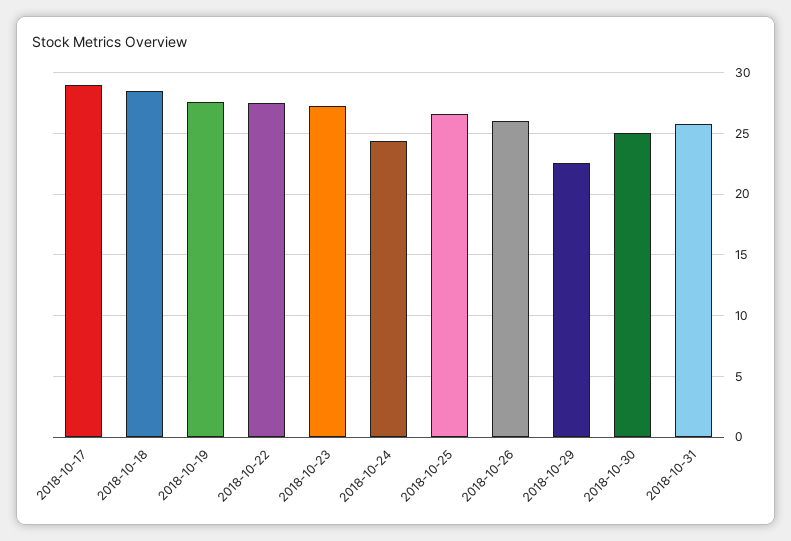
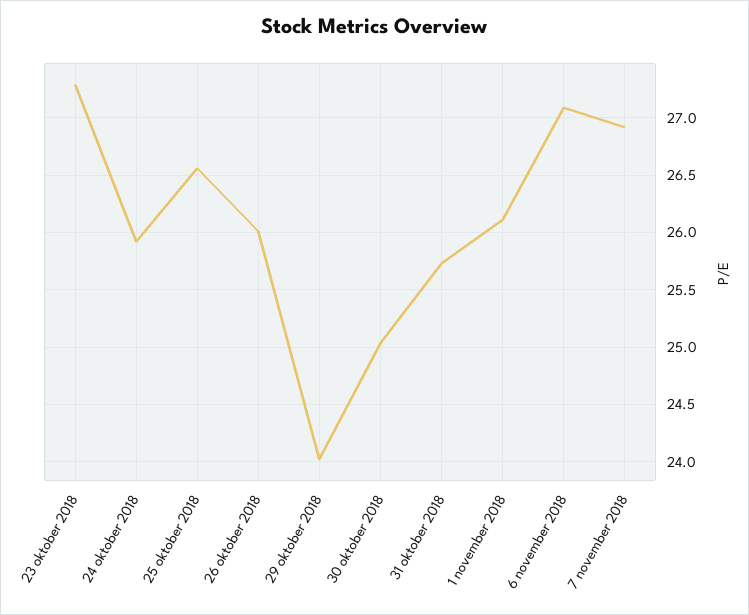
2018-10-17: 29 -> none
2018-10-18: 28.5 -> none
2018-10-19: 27.5 -> none
2018-10-22: 27.5 -> none
2018-10-24: 24.5 -> 25.9
2018-10-29: 22.5 -> 24
1 november 2018: none -> 26.1
6 november 2018: none -> 27.1
7 november 2018: none -> 26.9

